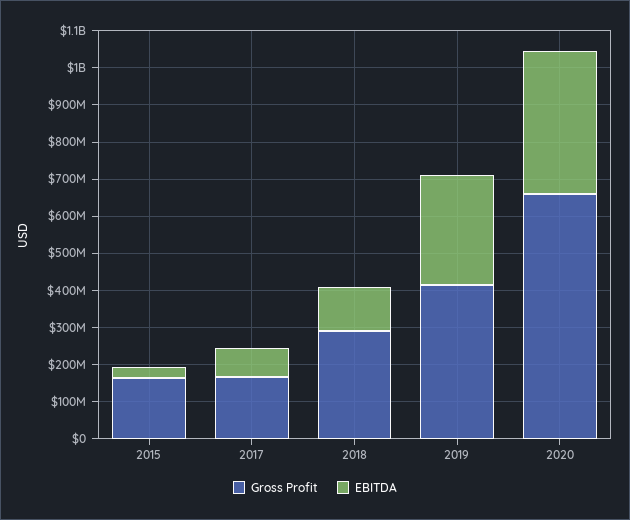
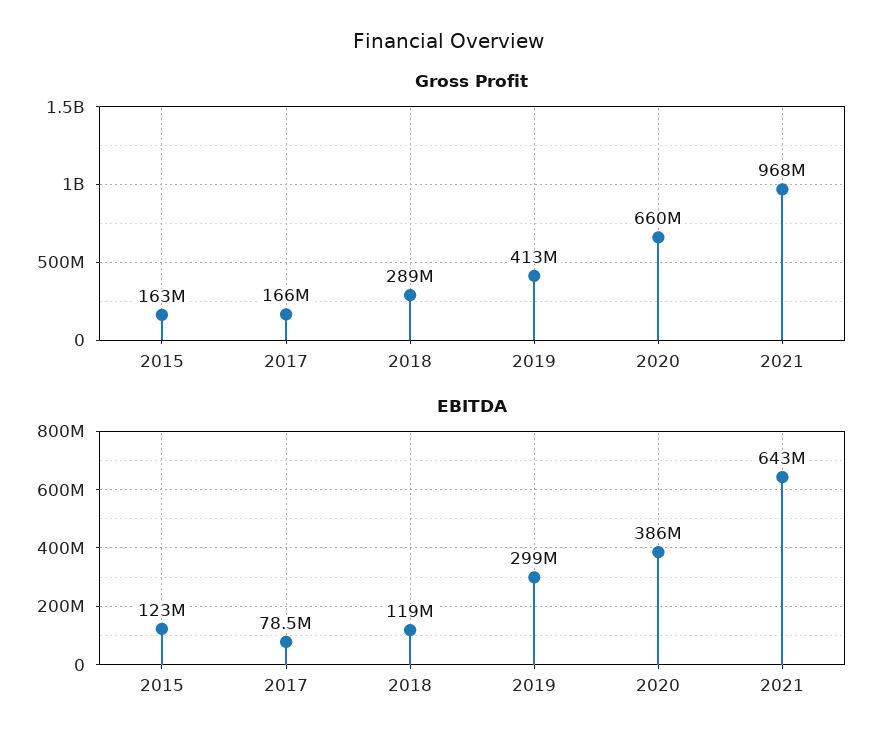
EBITDA, 2015: 25000000 -> 123000000
Gross Profit, 2021: none -> 968000000
EBITDA, 2021: none -> 643000000

